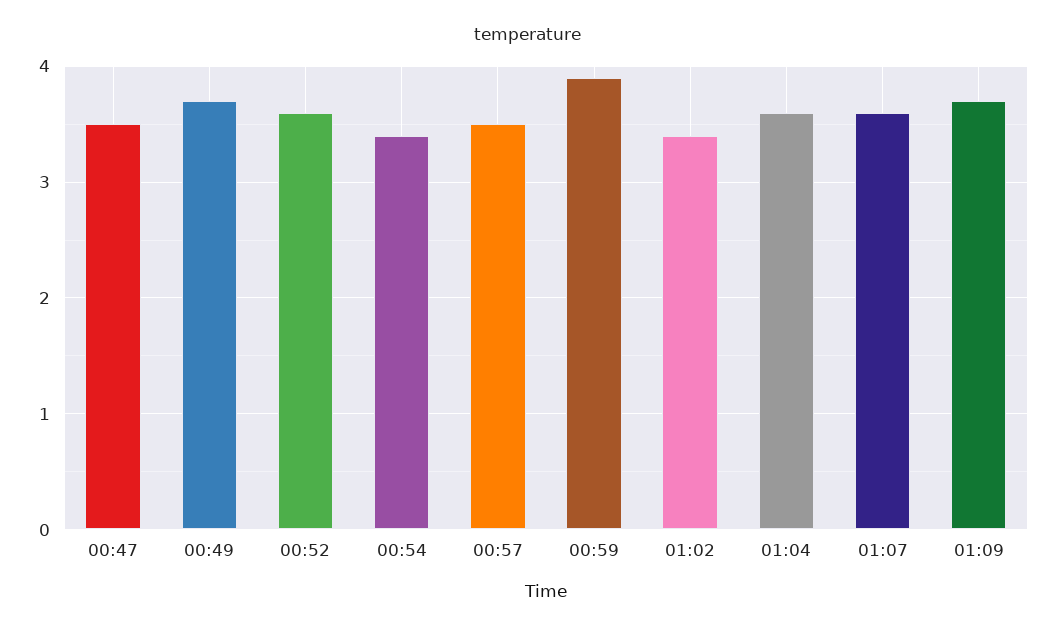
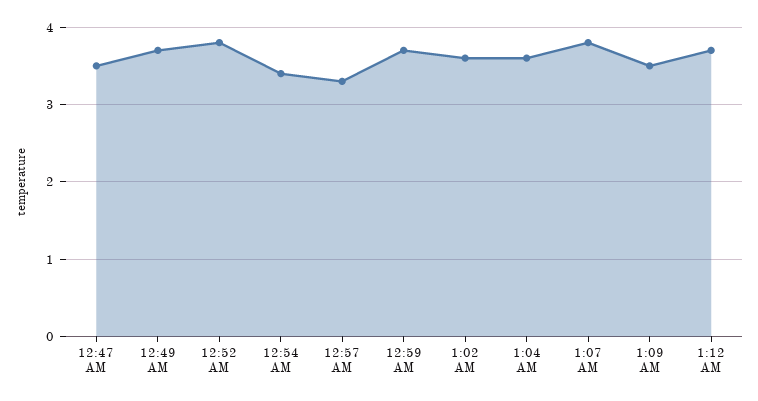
00:52: 3.6 -> 3.8
00:57: 3.5 -> 3.3
00:59: 3.9 -> 3.7
01:02: 3.4 -> 3.6
01:07: 3.6 -> 3.8
01:09: 3.7 -> 3.5
1:12 AM: none -> 3.7

